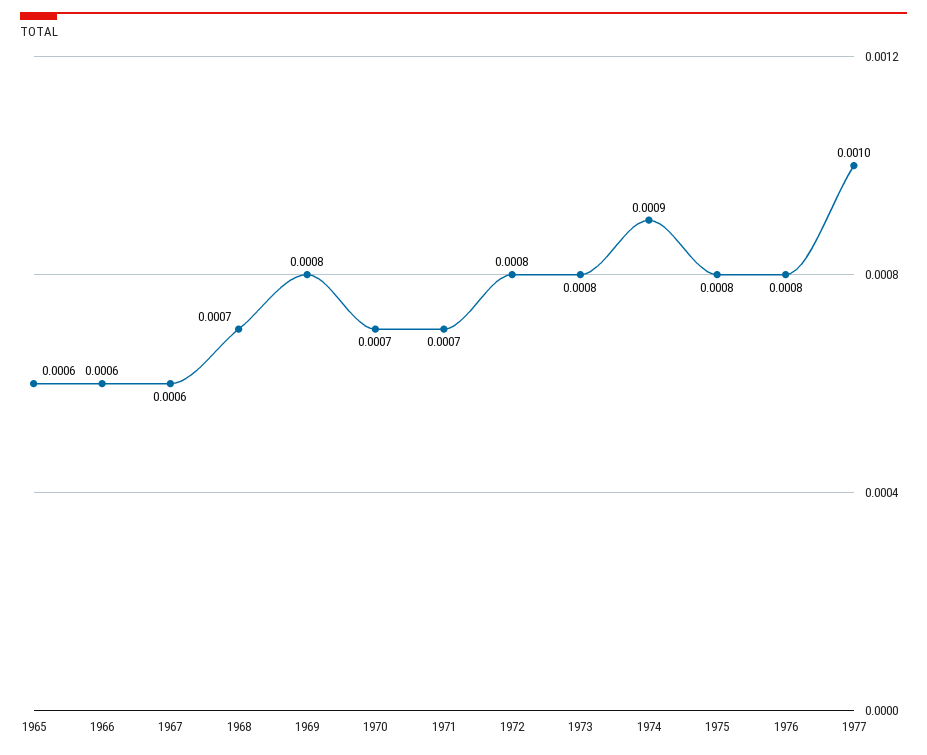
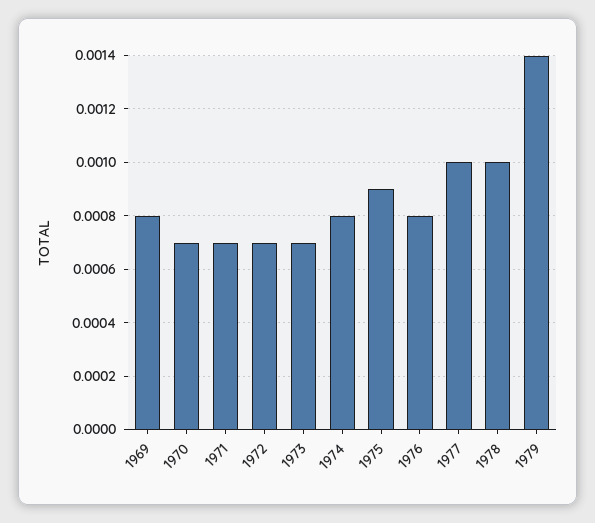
1965: 0.0006 -> none
1966: 0.0006 -> none
1967: 0.0006 -> none
1968: 0.0007 -> none
1972: 0.0008 -> 0.0007
1973: 0.0008 -> 0.0007
1974: 0.0009 -> 0.0008
1975: 0.0008 -> 0.0009
1978: none -> 0.001
1979: none -> 0.0014

